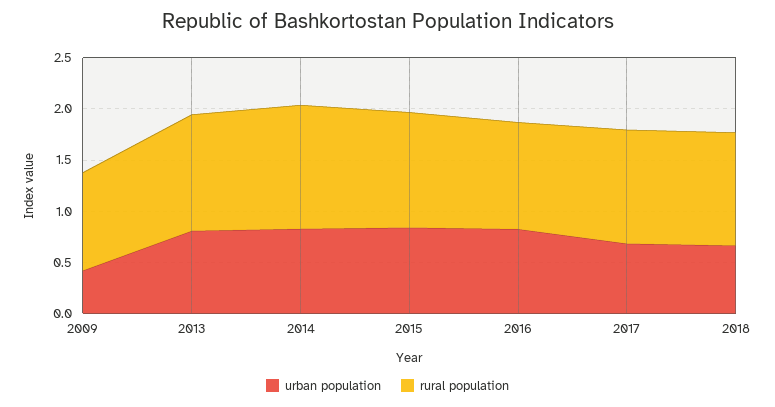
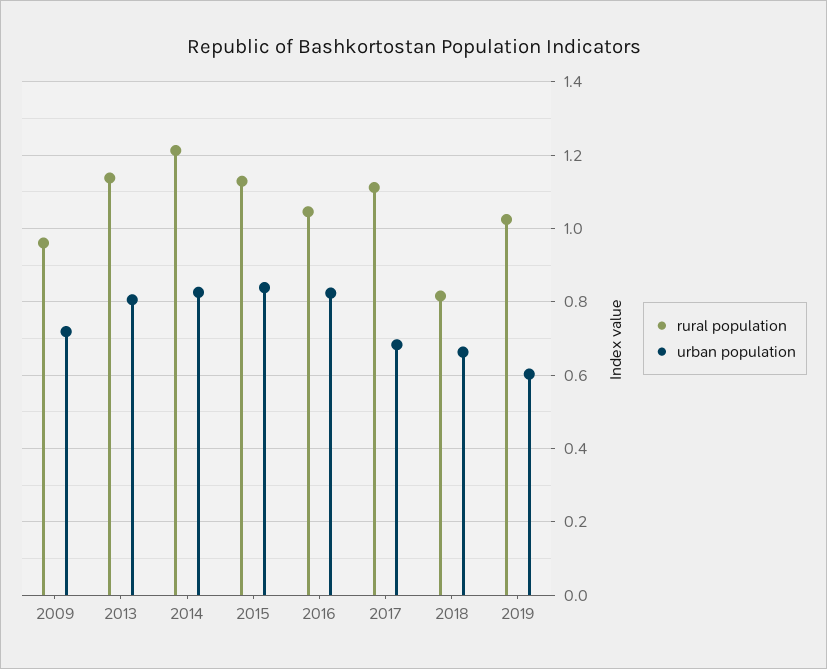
urban population, 2009: 0.4 -> 0.72
rural population, 2018: 1.1 -> 0.82
rural population, 2019: none -> 1.02
urban population, 2019: none -> 0.6

